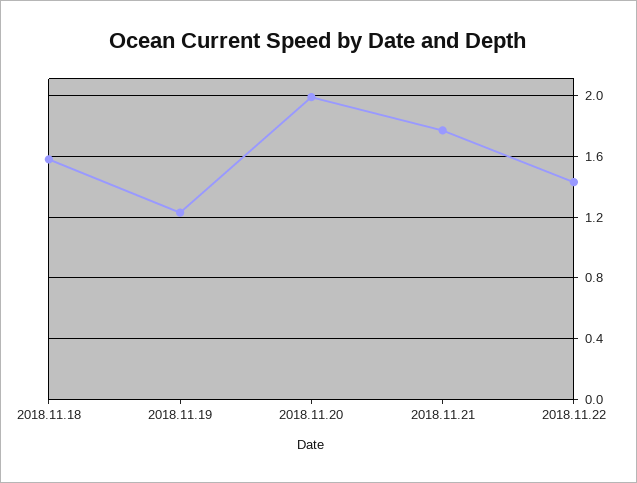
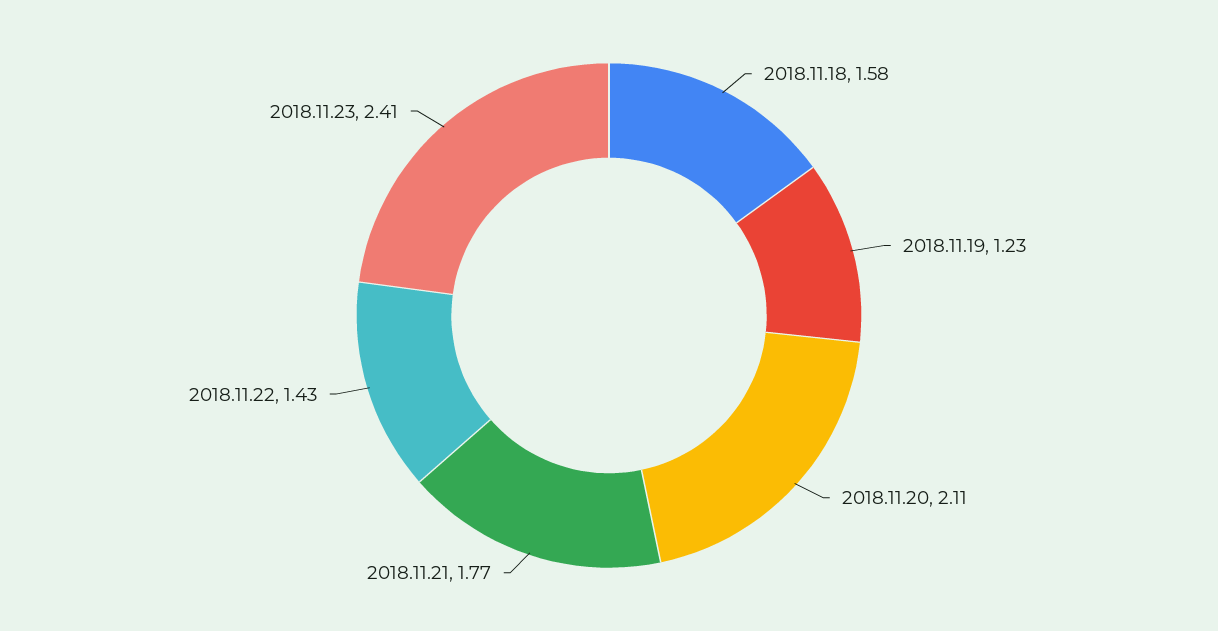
2018.11.20: 2 -> 2.11
2018.11.23: none -> 2.41

